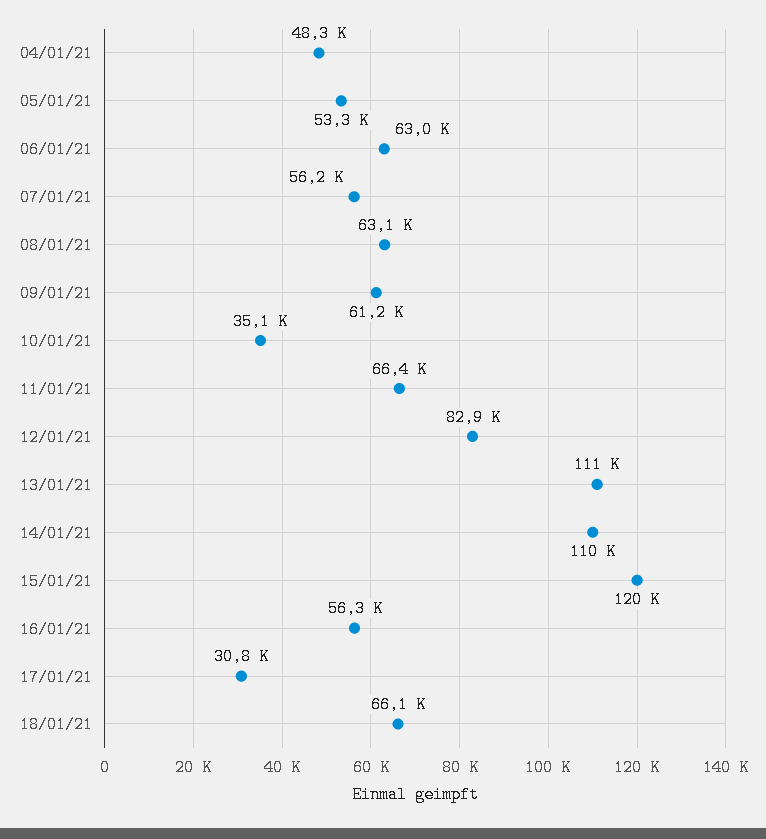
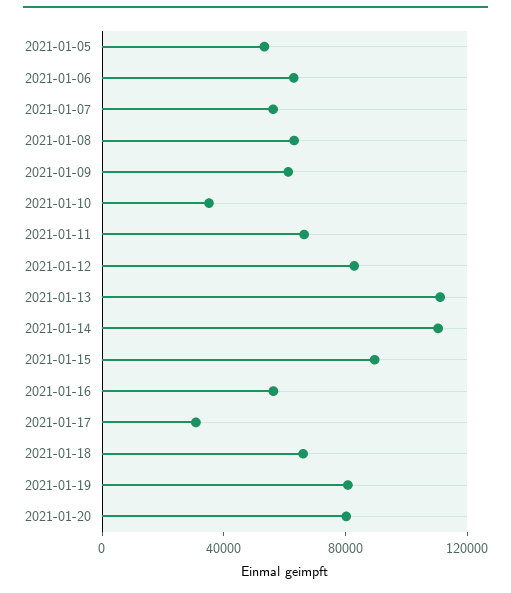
04/01/21: 48300 -> none
15/01/21: 120000 -> 90000
2021-01-19: none -> 80000
2021-01-20: none -> 80000

